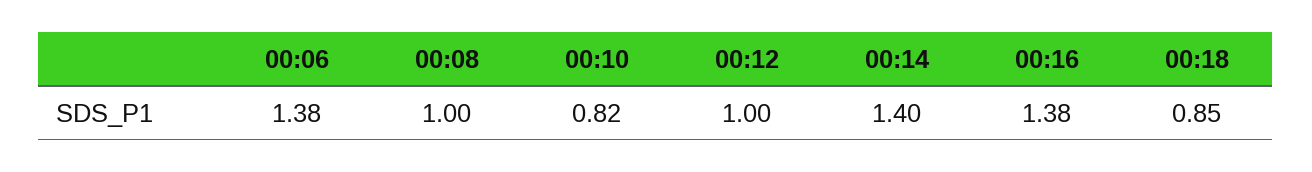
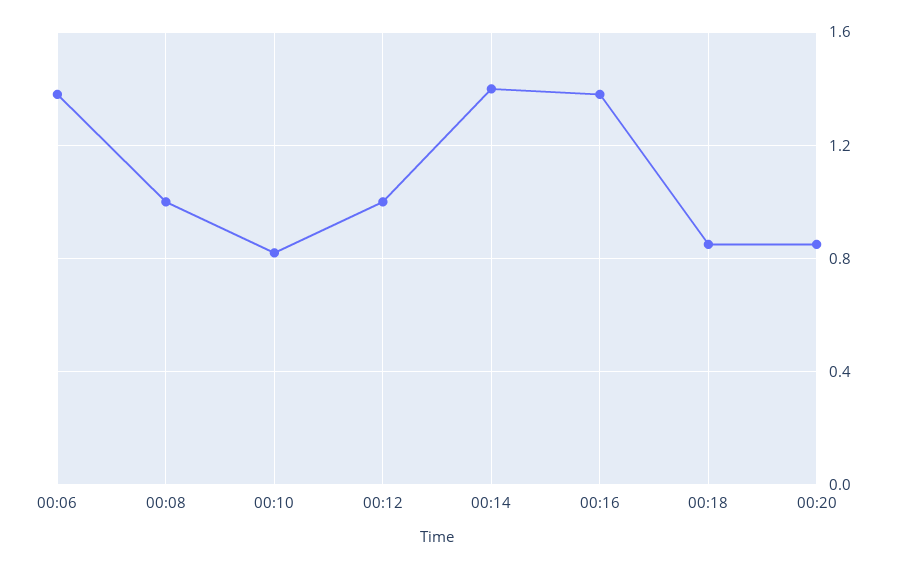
00:20: none -> 0.85

